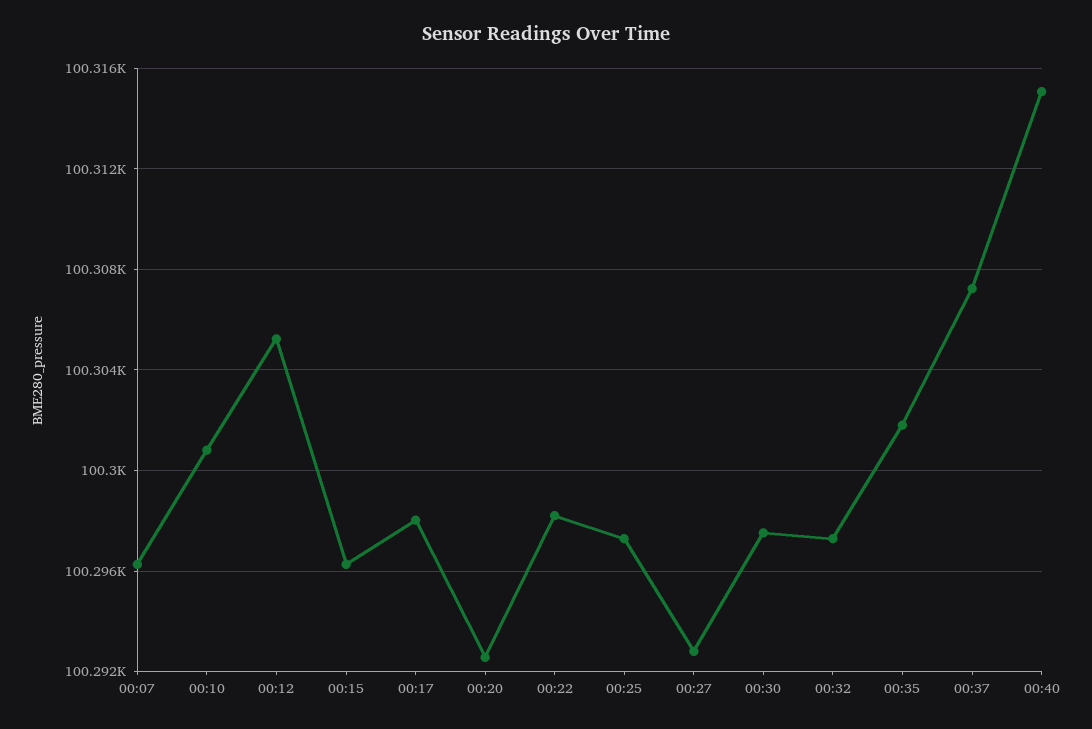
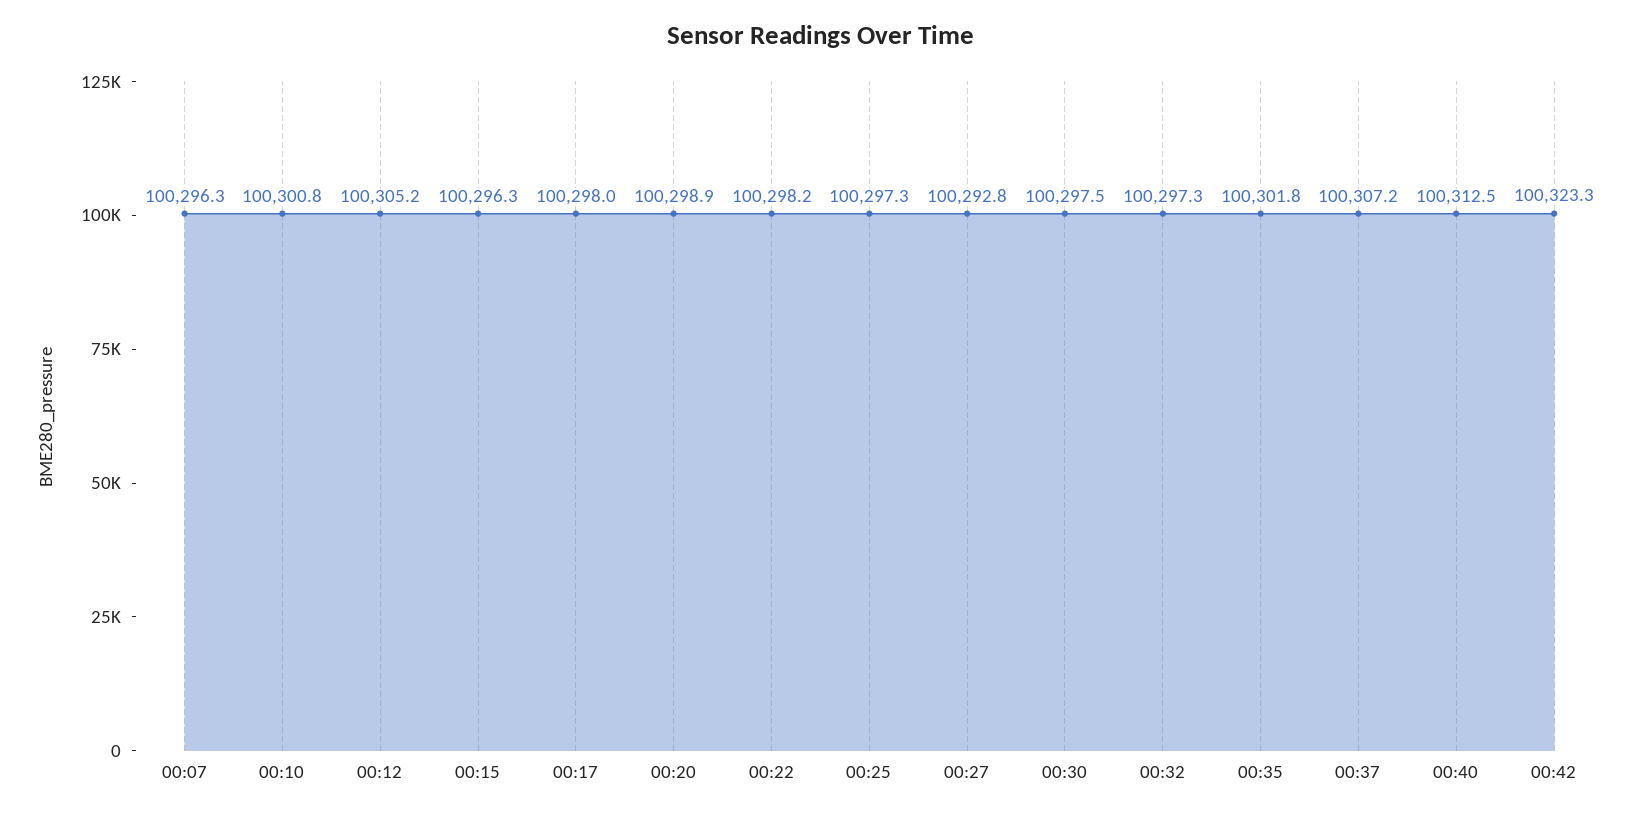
00:20: 100292.5 -> 100298.9
00:40: 100315 -> 100312.5
00:42: none -> 100323.3

